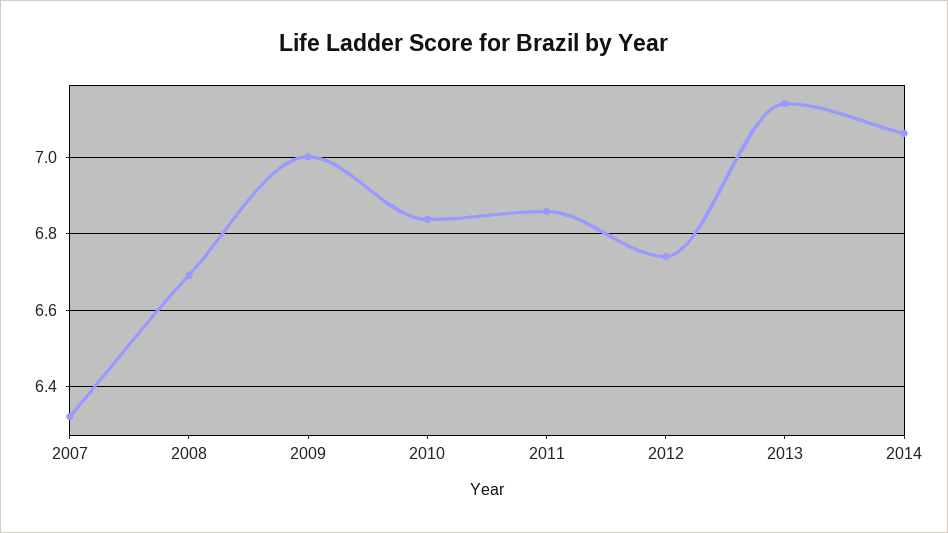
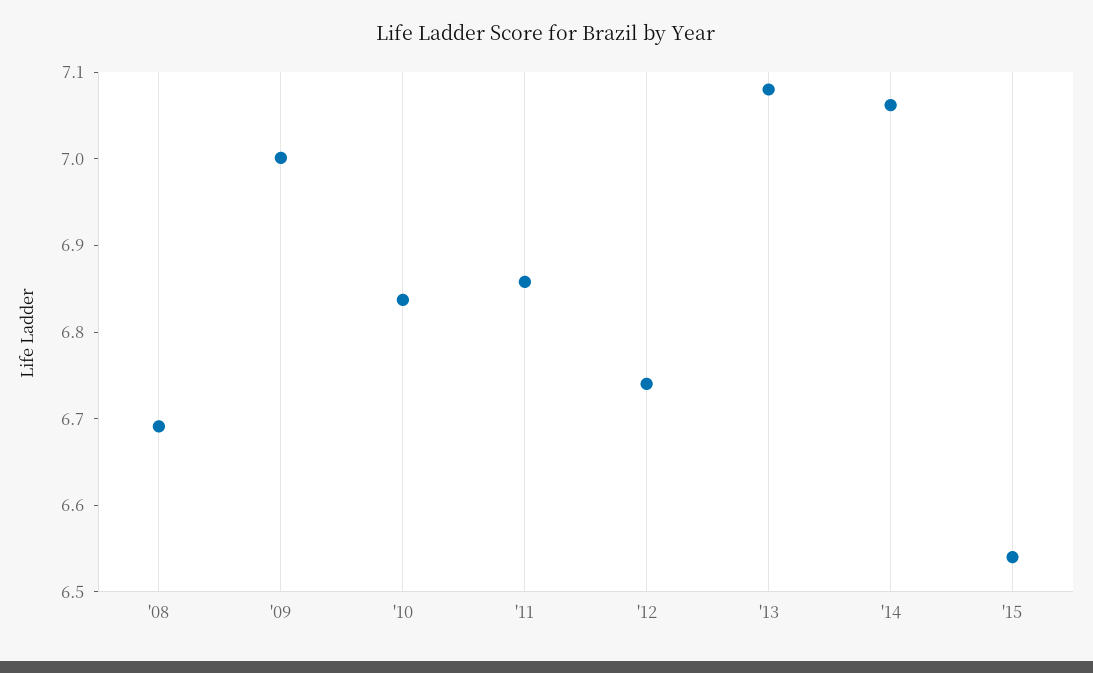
2007: 6.32 -> none
2013: 7.14 -> 7.08
'15: none -> 6.54

